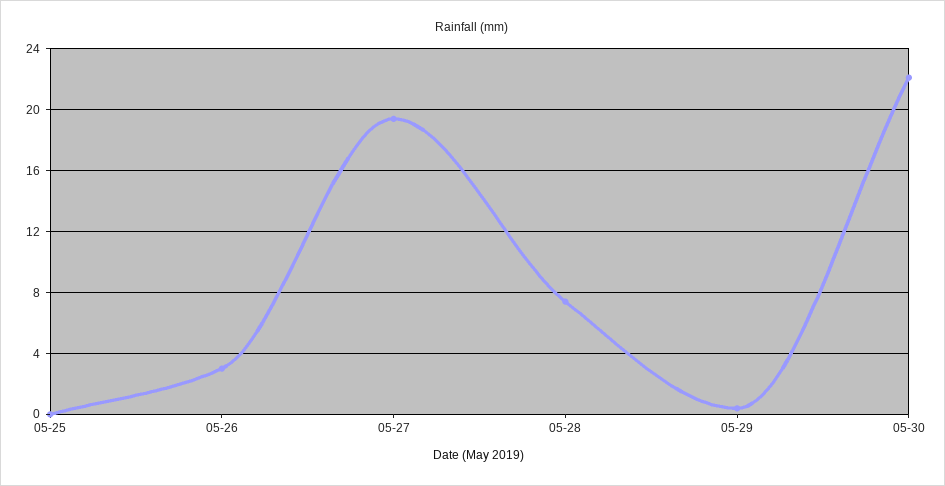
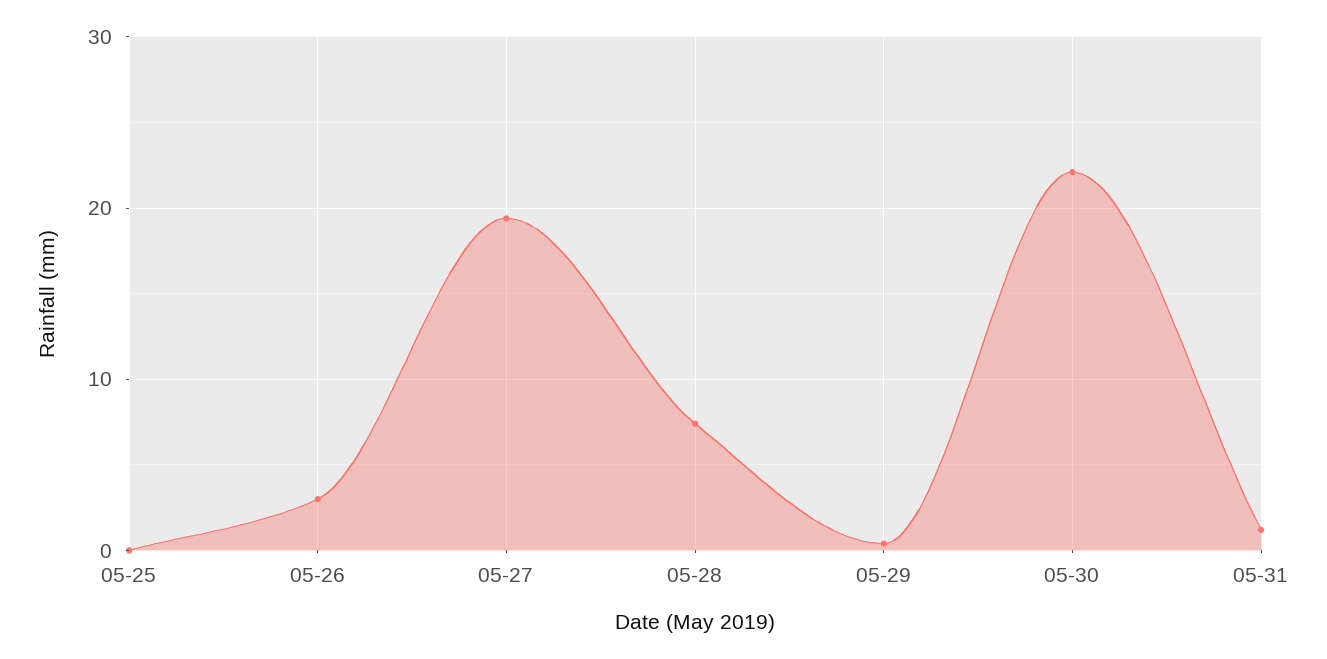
05-31: none -> 1

